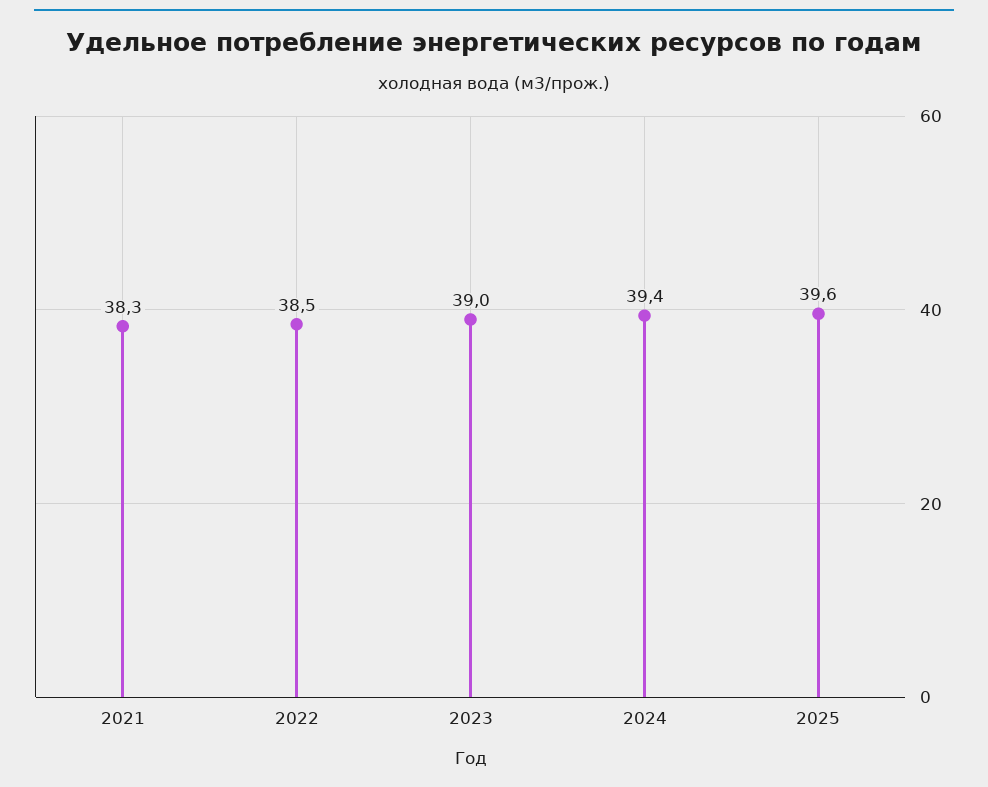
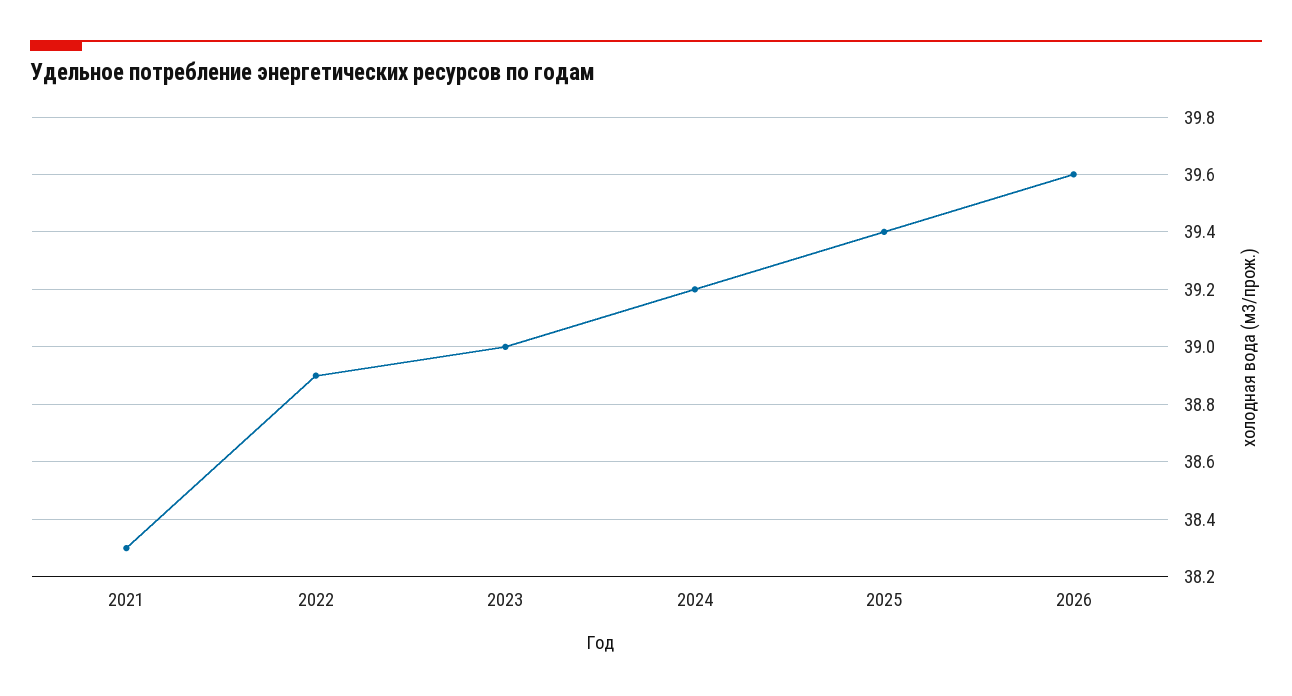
2022: 38.5 -> 38.9
2024: 39.4 -> 39.2
2025: 39.6 -> 39.4
2026: none -> 39.6

